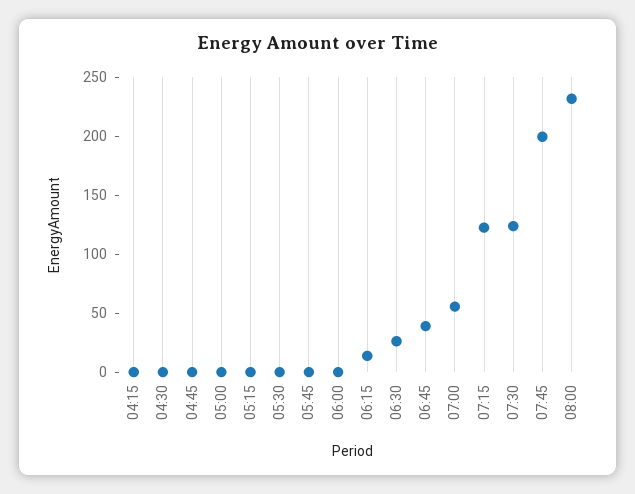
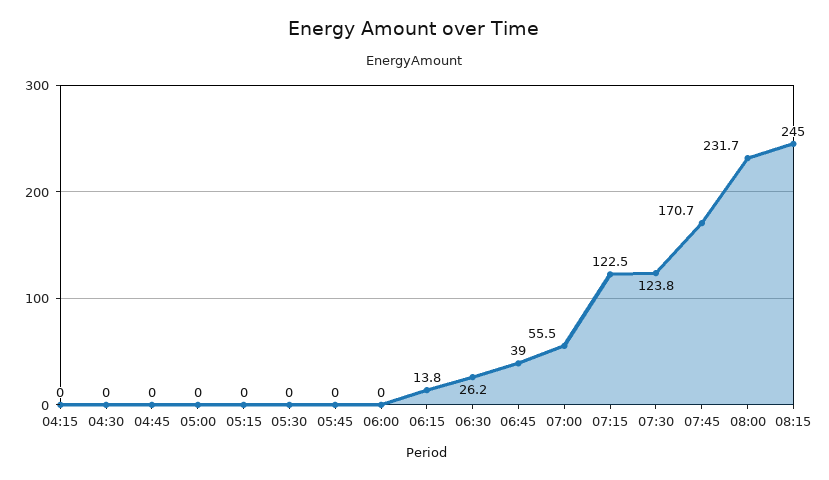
07:45: 200 -> 170.7
08:15: none -> 245

